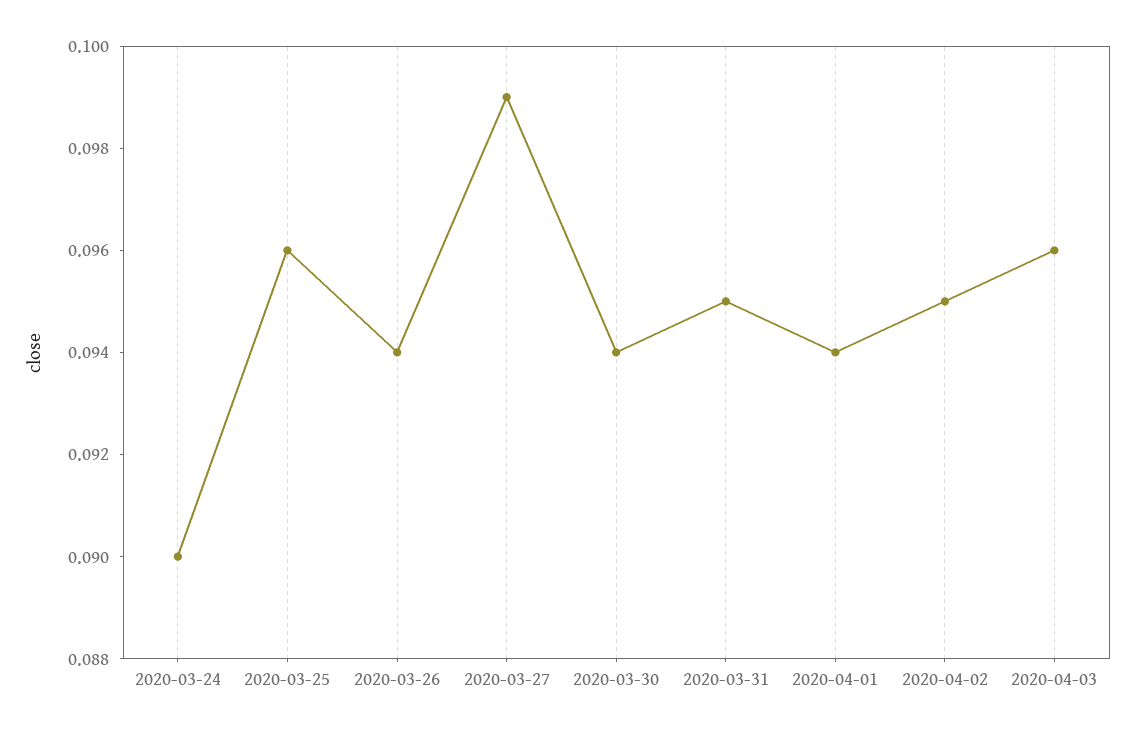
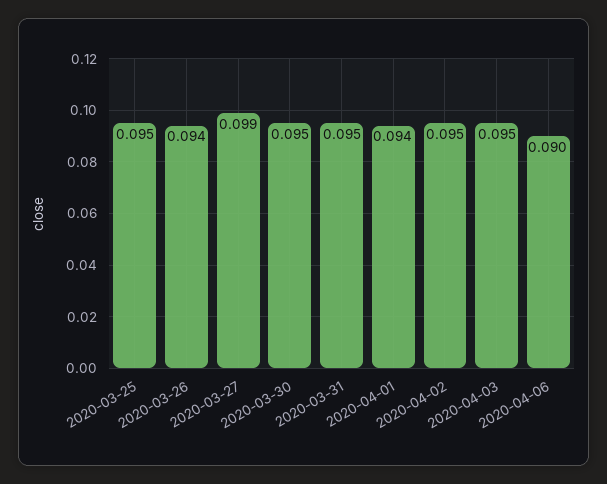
2020-03-24: 0.09 -> none
2020-03-25: 0.096 -> 0.095
2020-03-30: 0.094 -> 0.095
2020-04-03: 0.096 -> 0.095
2020-04-06: none -> 0.09

